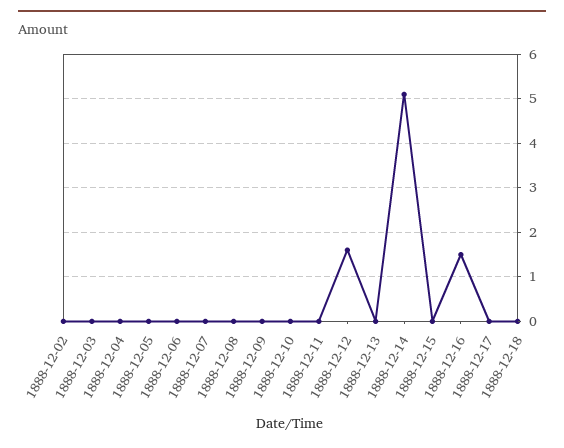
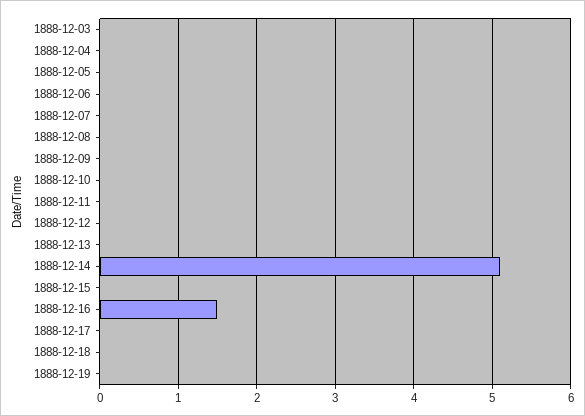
1888-12-02: 0 -> none
1888-12-12: 1.5 -> 0
1888-12-19: none -> 0

